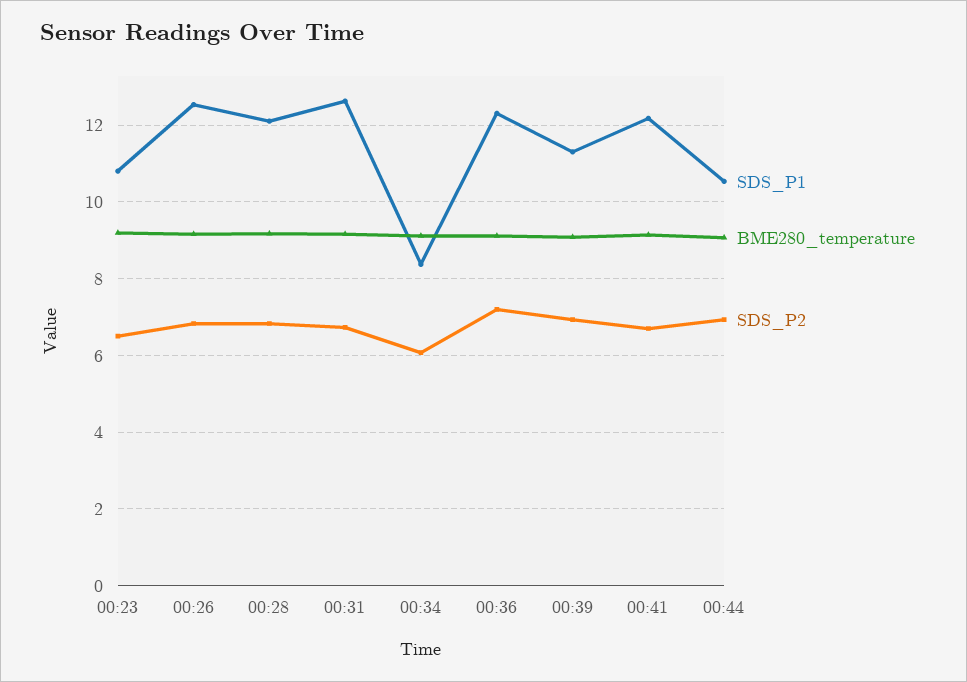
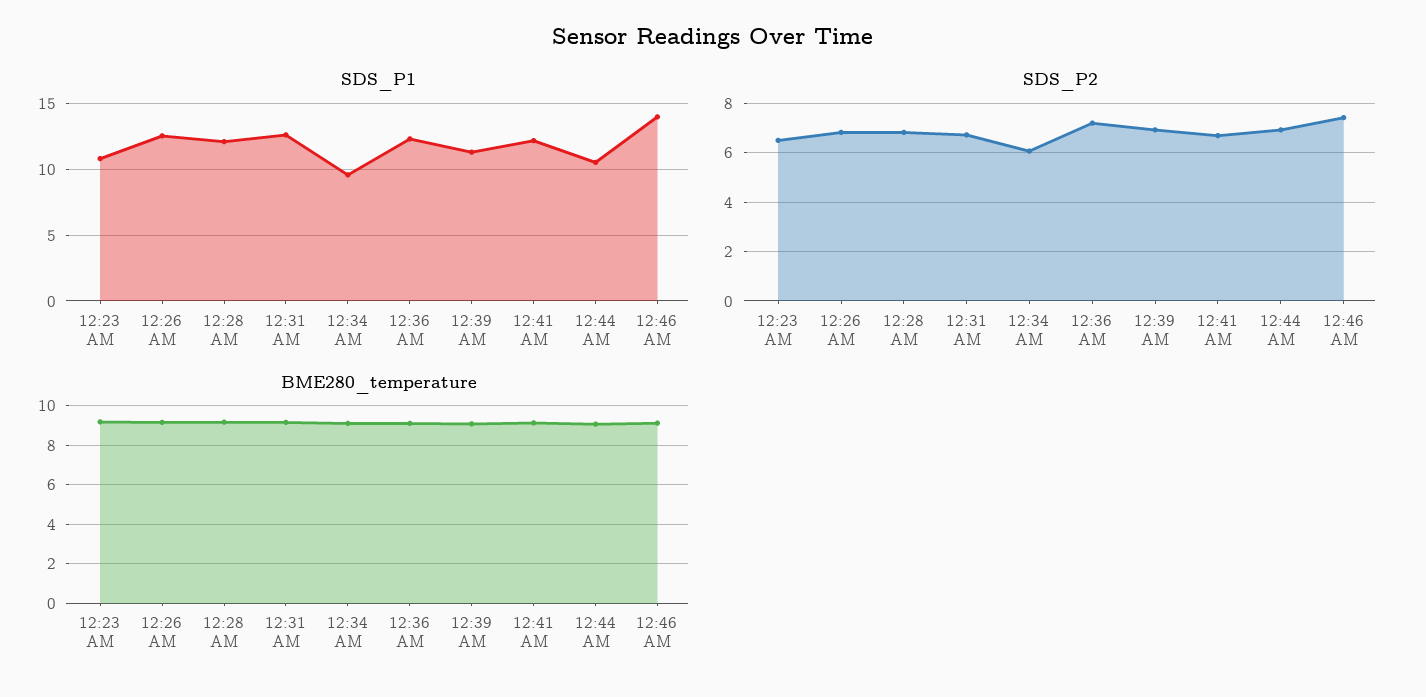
SDS_P1, 00:34: 8.4 -> 9.5
SDS_P1, 12:46 AM: none -> 14
SDS_P2, 12:46 AM: none -> 7.5
BME280_temperature, 12:46 AM: none -> 9

